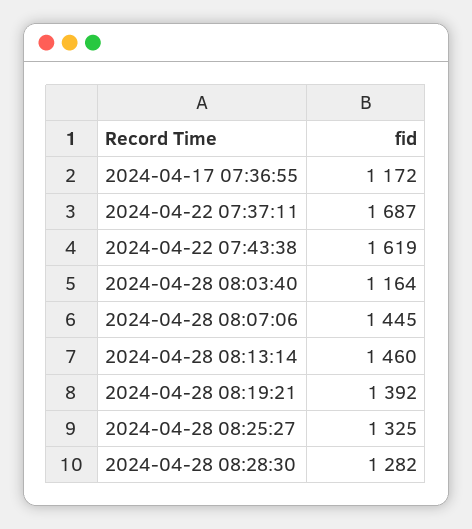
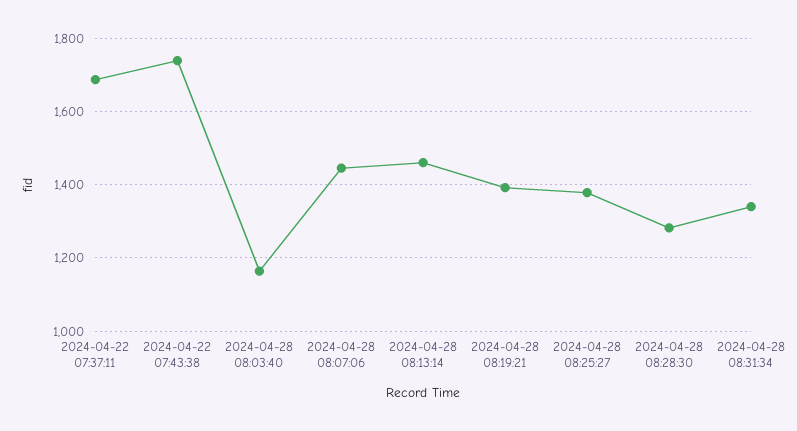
2024-04-17 07:36:55: 1172 -> none
2024-04-22 07:43:38: 1619 -> 1740
2024-04-28 08:25:27: 1325 -> 1380
2024-04-28 08:31:34: none -> 1340

